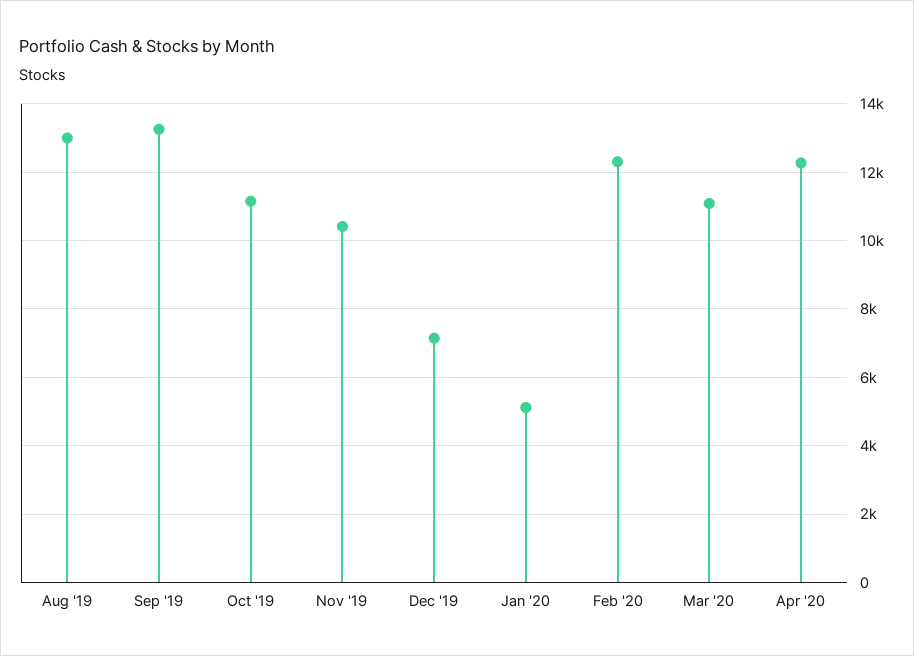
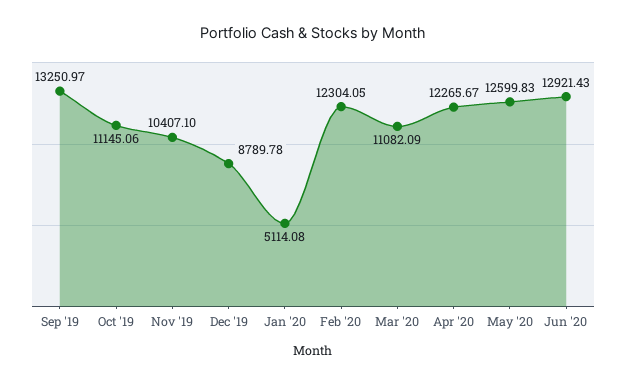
Aug '19: 13000 -> none
Dec '19: 7200 -> 8789.78
May '20: none -> 12599.83
Jun '20: none -> 12921.43

